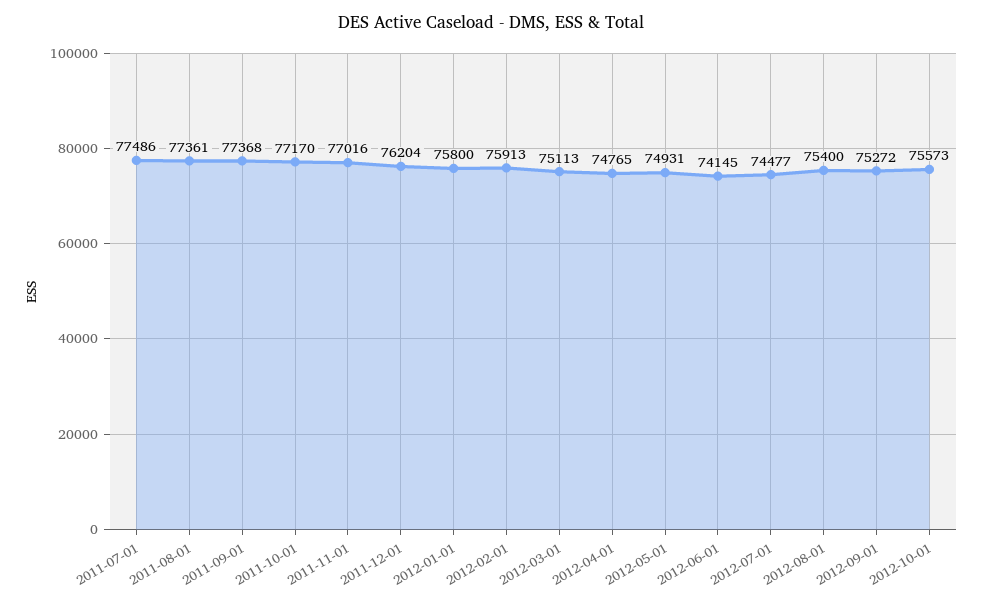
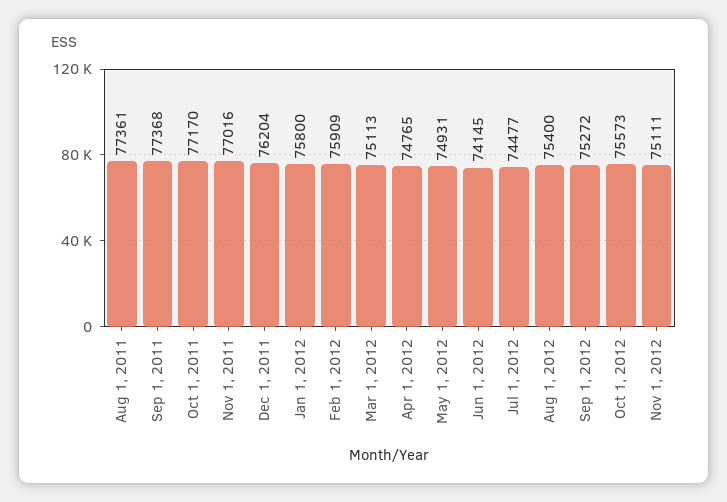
2011-07-01: 77486 -> none
2012-02-01: 75913 -> 75909
Nov 1, 2012: none -> 75111

